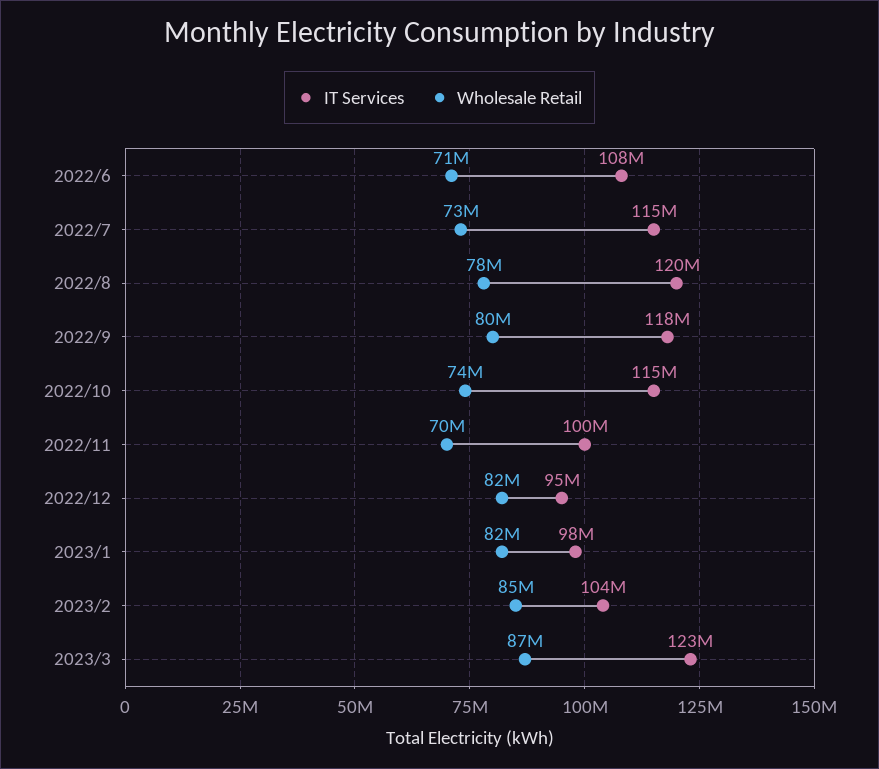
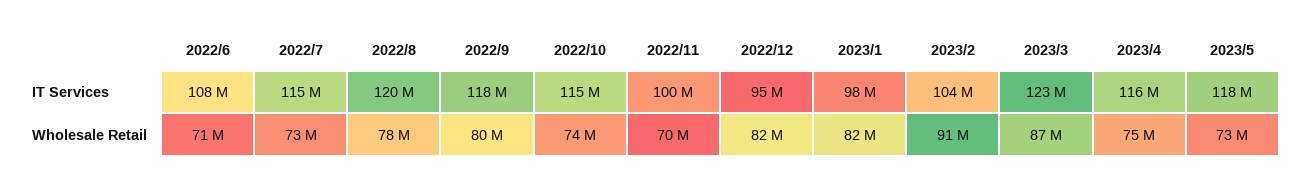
Wholesale Retail, 2023/2: 85000000 -> 91000000
IT Services, 2023/4: none -> 116000000
IT Services, 2023/5: none -> 118000000
Wholesale Retail, 2023/4: none -> 75000000
Wholesale Retail, 2023/5: none -> 73000000

